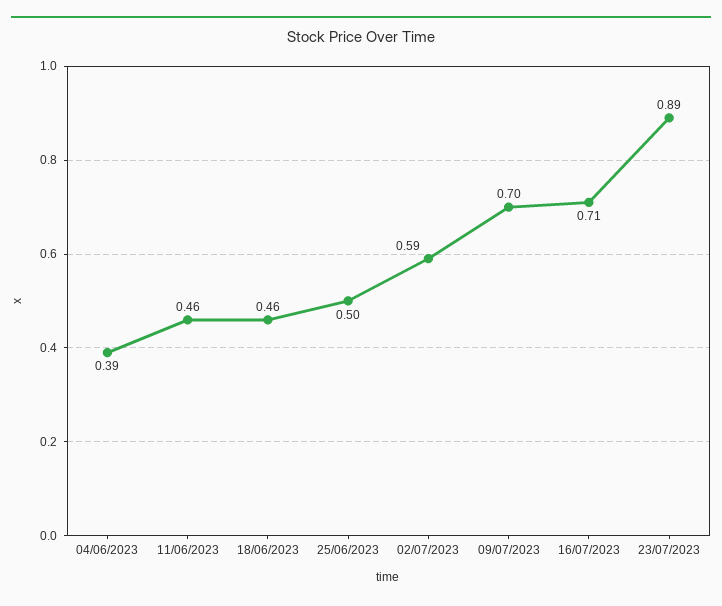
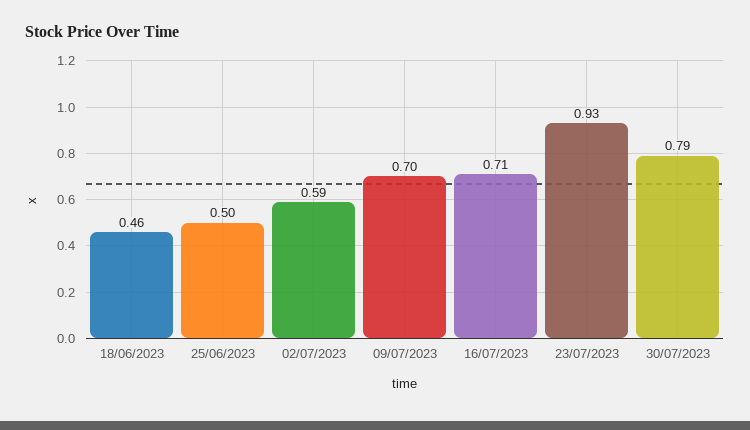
04/06/2023: 0.39 -> none
11/06/2023: 0.46 -> none
23/07/2023: 0.89 -> 0.93
30/07/2023: none -> 0.79

